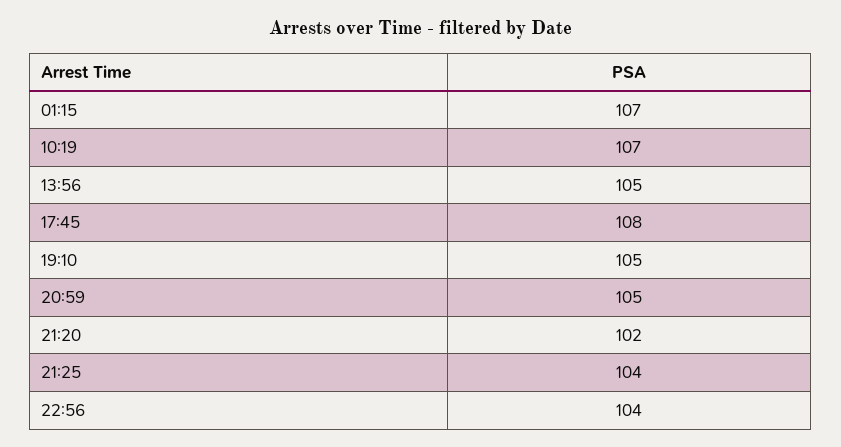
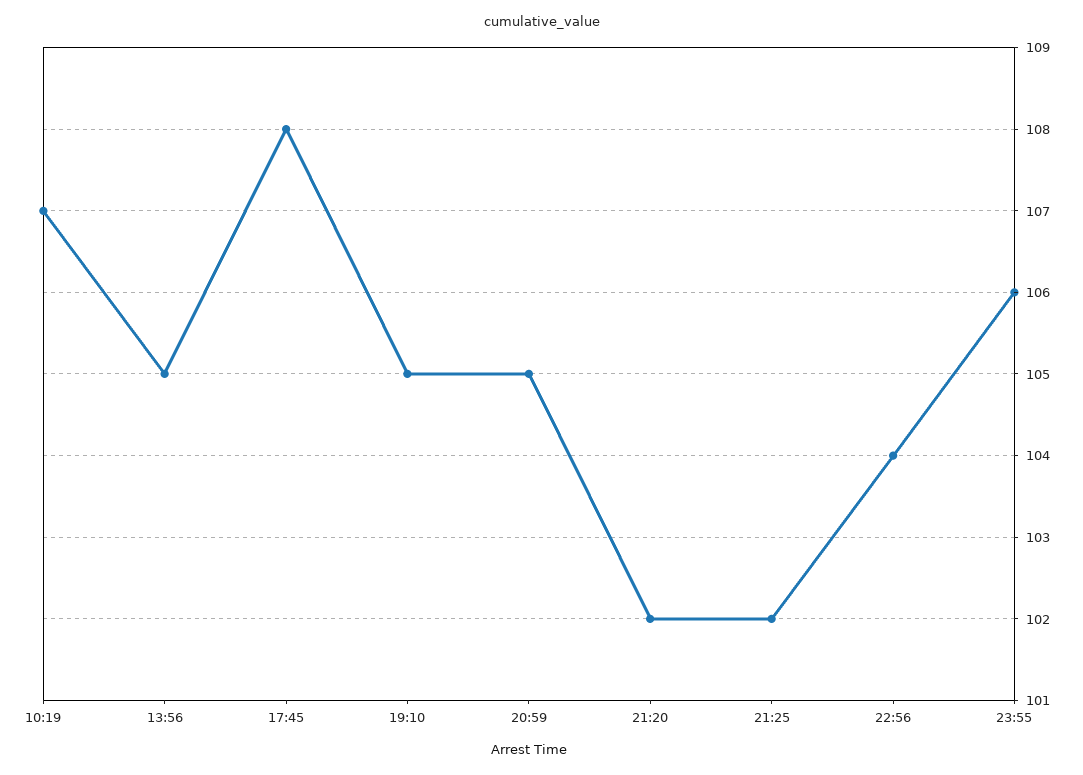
01:15: 107 -> none
21:25: 104 -> 102
23:55: none -> 106

